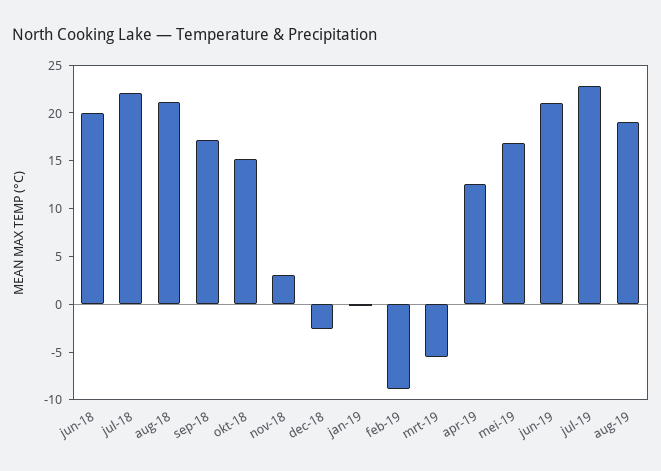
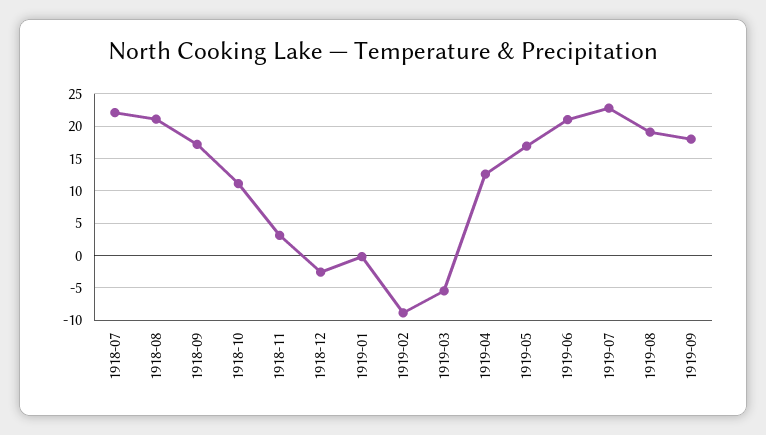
jun-18: 20 -> none
okt-18: 15 -> 11
1919-09: none -> 18

